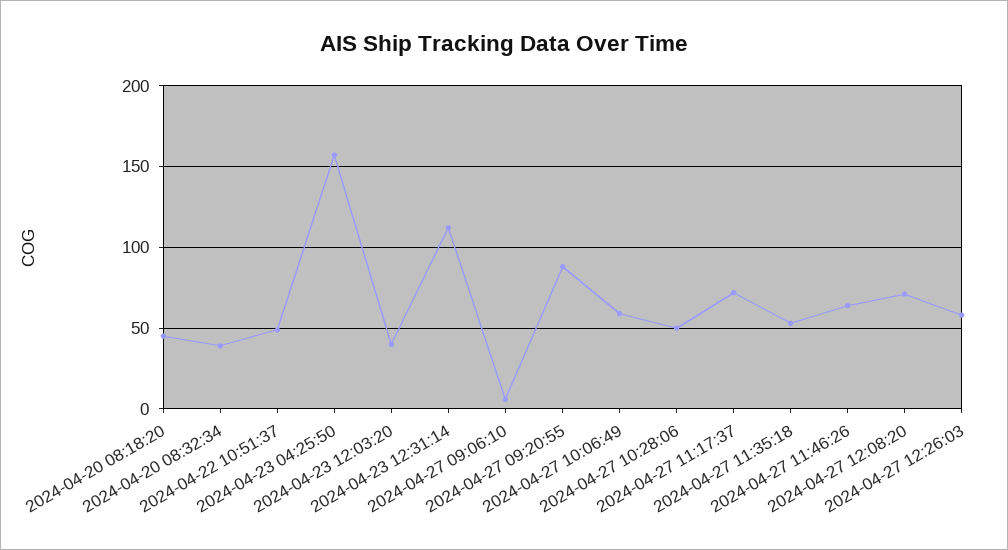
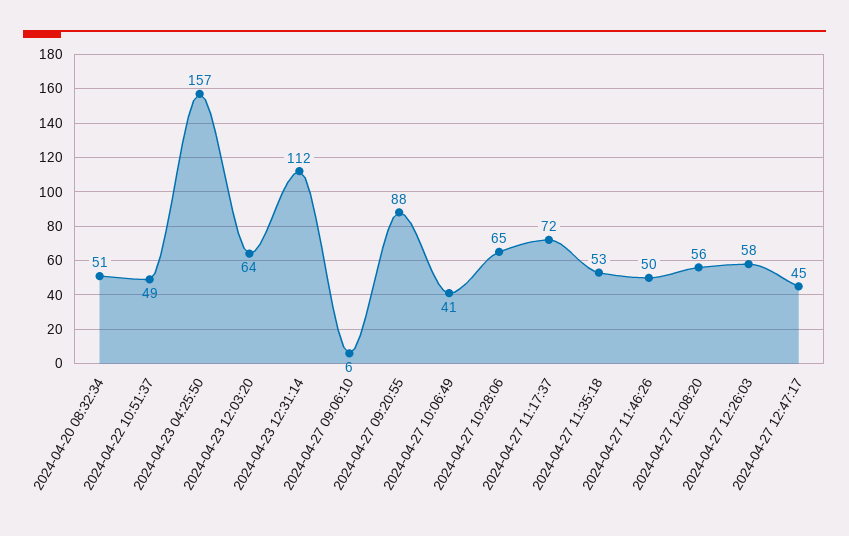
2024-04-20 08:18:20: 45 -> none
2024-04-20 08:32:34: 40 -> 51
2024-04-23 12:03:20: 40 -> 64
2024-04-27 10:06:49: 60 -> 41
2024-04-27 10:28:06: 50 -> 65
2024-04-27 11:46:26: 65 -> 50
2024-04-27 12:08:20: 70 -> 56
2024-04-27 12:47:17: none -> 45

